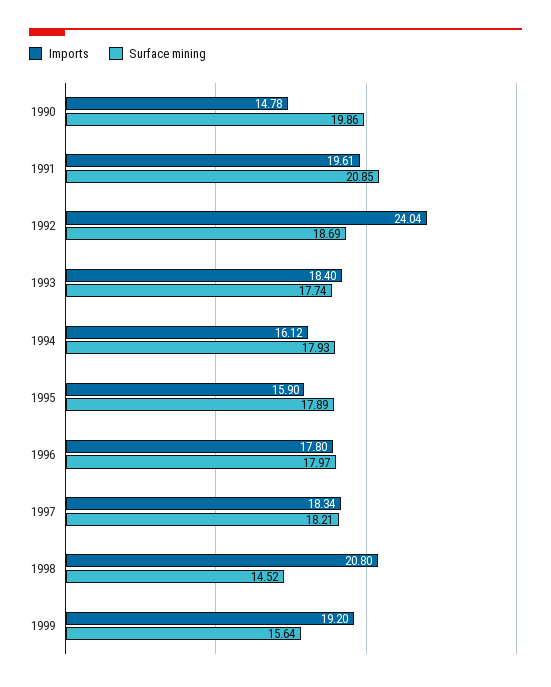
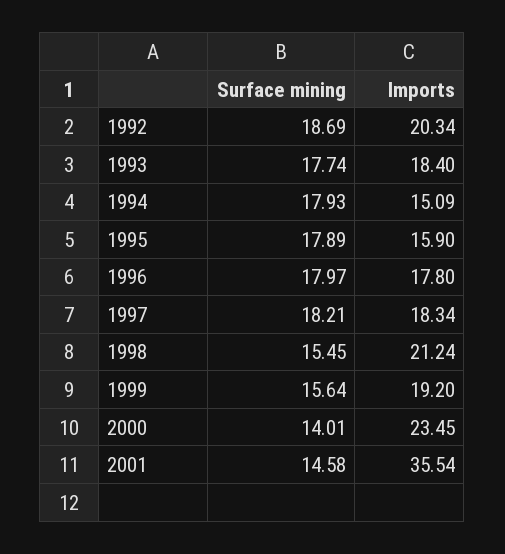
Imports, 1990: 14.78 -> none
Surface mining, 1990: 19.86 -> none
Imports, 1991: 19.61 -> none
Surface mining, 1991: 20.85 -> none
Imports, 1992: 24.04 -> 20.34
Imports, 1994: 16.12 -> 15.09
Imports, 1998: 20.8 -> 21.24
Surface mining, 1998: 14.52 -> 15.45
Surface mining, 2000: none -> 14.01
Imports, 2000: none -> 23.45
Surface mining, 2001: none -> 14.58
Imports, 2001: none -> 35.54

